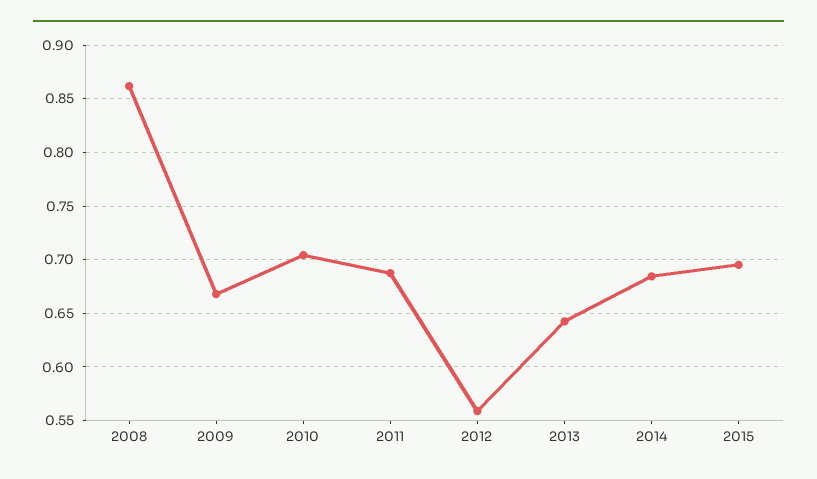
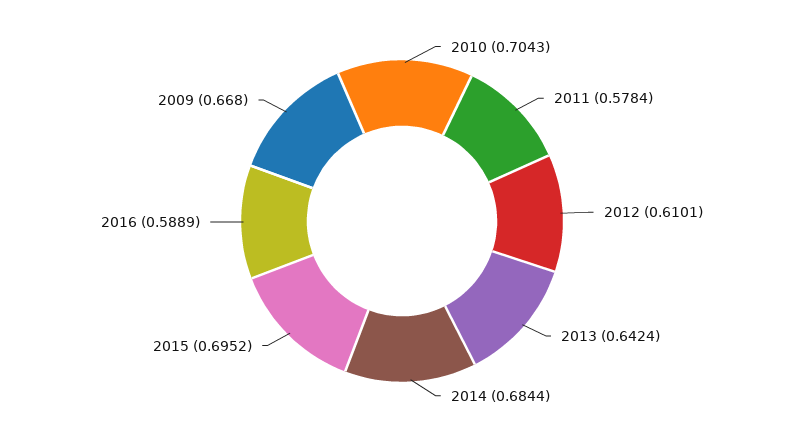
2008: 0.86 -> none
2011: 0.69 -> 0.5784
2012: 0.56 -> 0.6101
2016: none -> 0.5889

